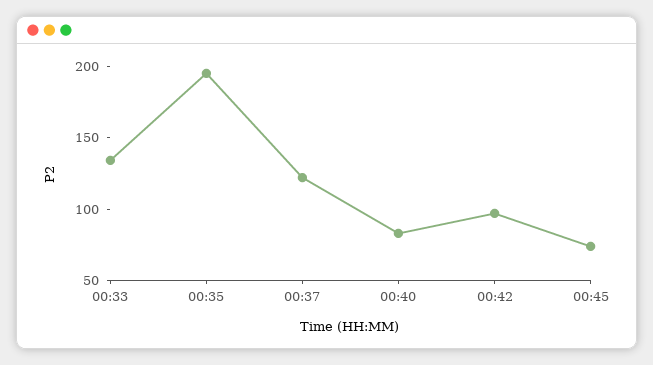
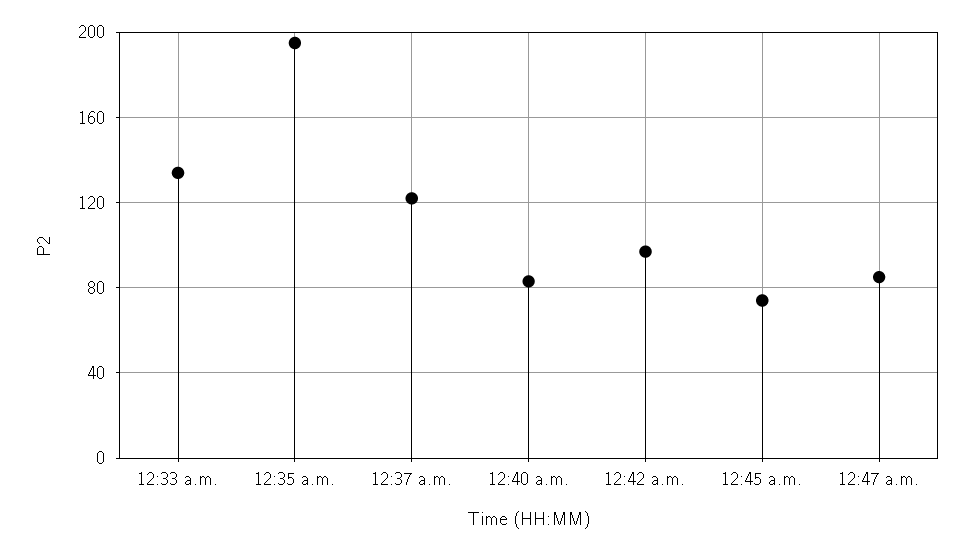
12:47 a.m.: none -> 85

